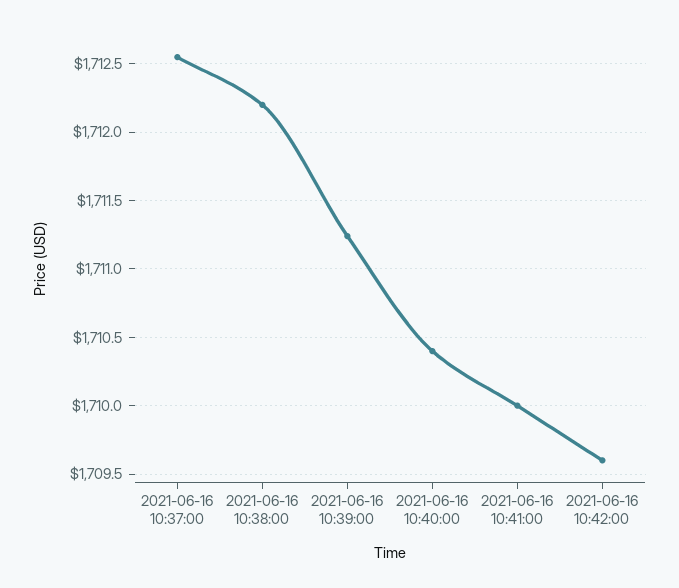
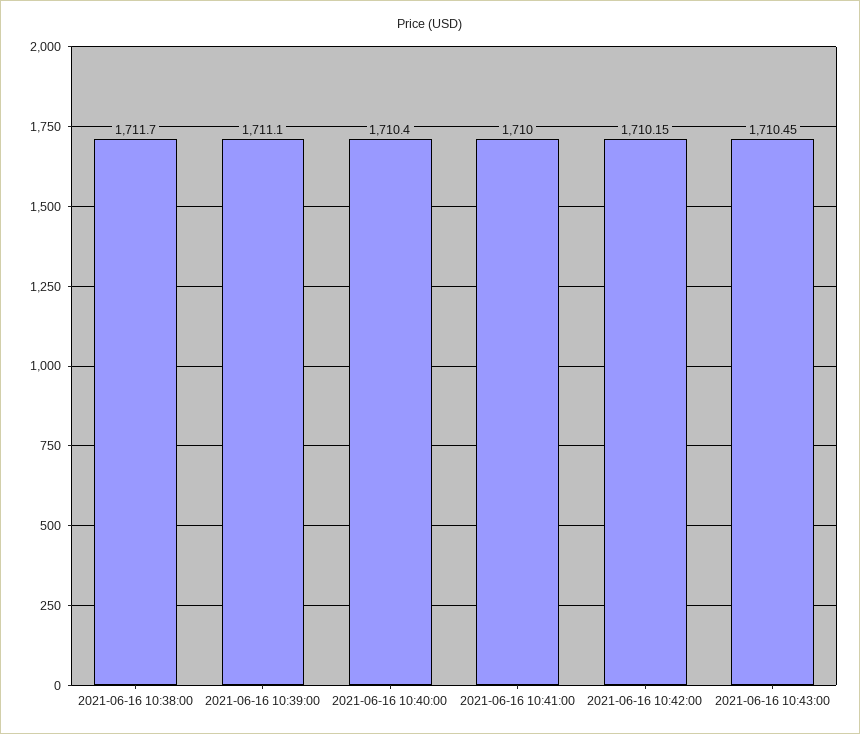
2021-06-16 10:37:00: 1712.55 -> none
2021-06-16 10:38:00: 1712.2 -> 1711.7
2021-06-16 10:39:00: 1711.25 -> 1711.1
2021-06-16 10:42:00: 1709.6 -> 1710.15
2021-06-16 10:43:00: none -> 1710.45

